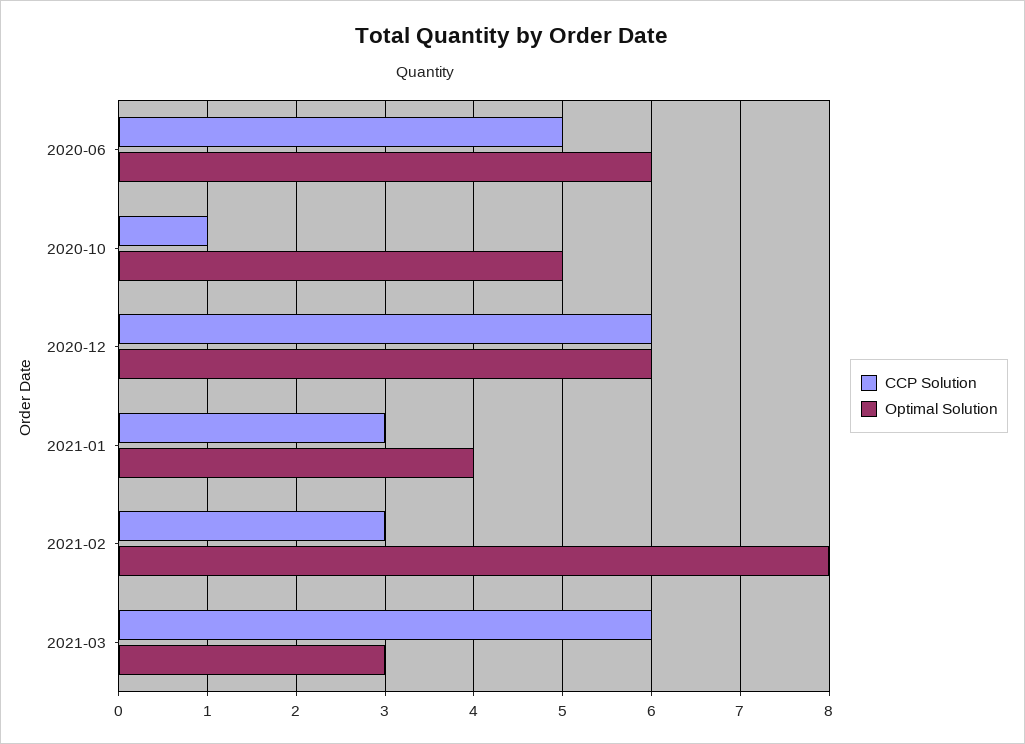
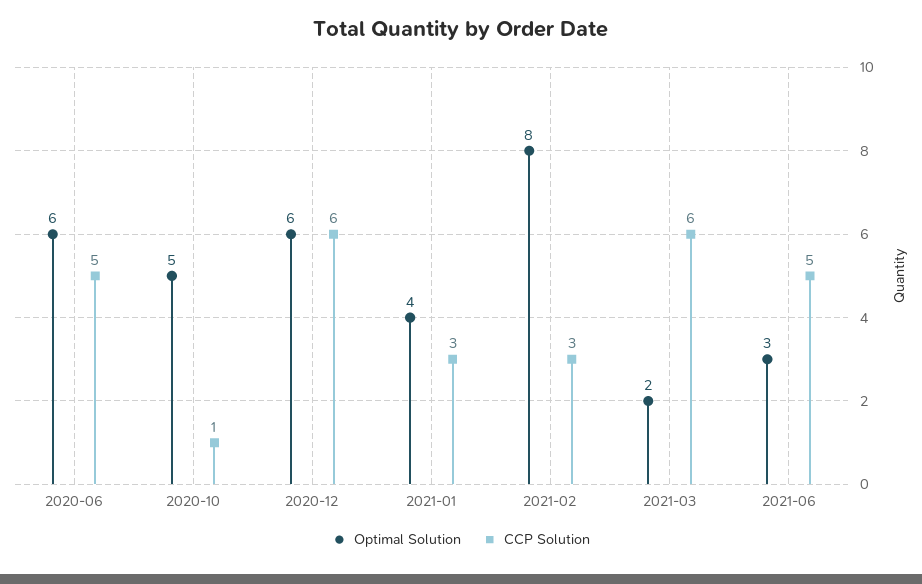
Optimal Solution, 2021-03: 3 -> 2
Optimal Solution, 2021-06: none -> 3
CCP Solution, 2021-06: none -> 5

